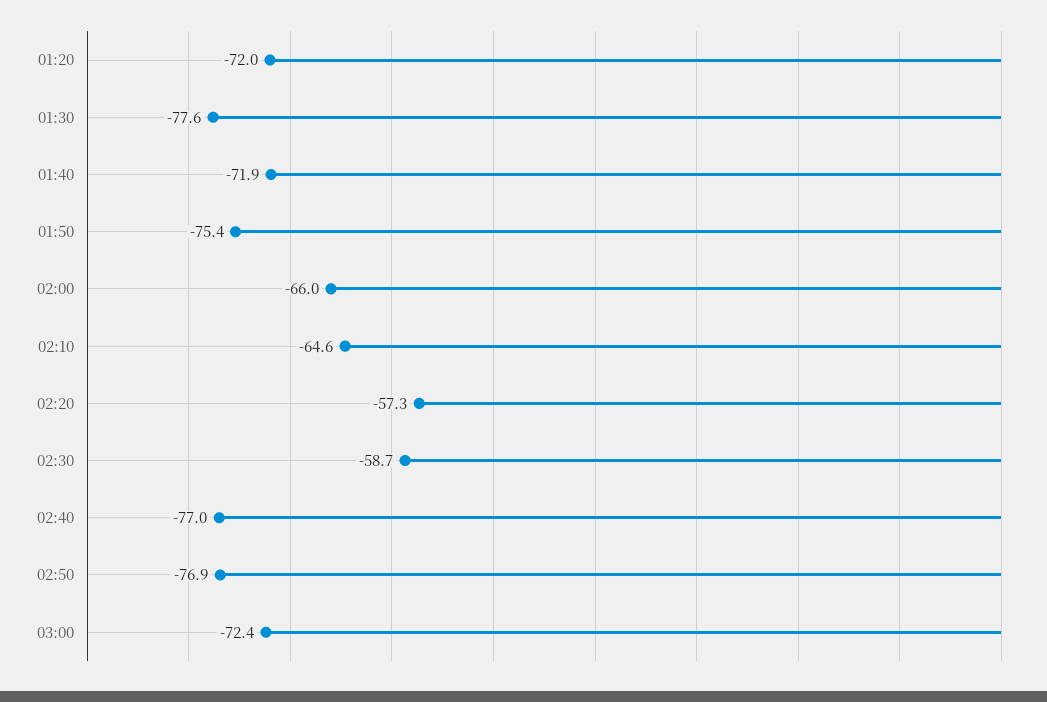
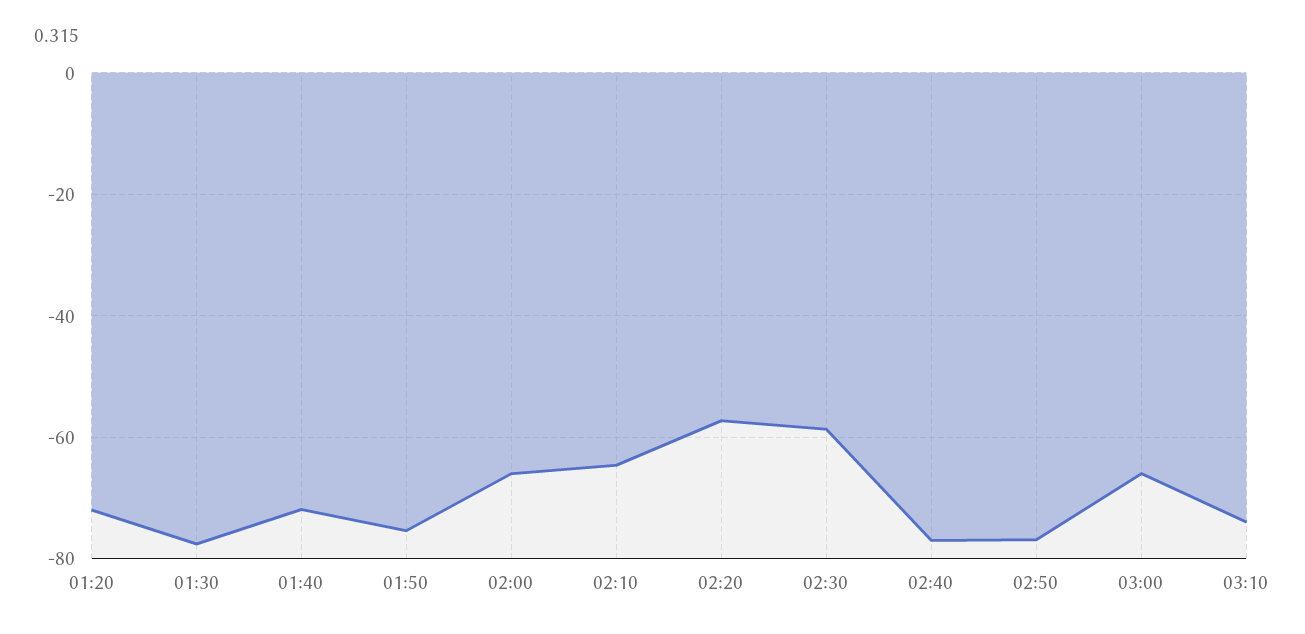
03:00: -72.4 -> -66
03:10: none -> -74

